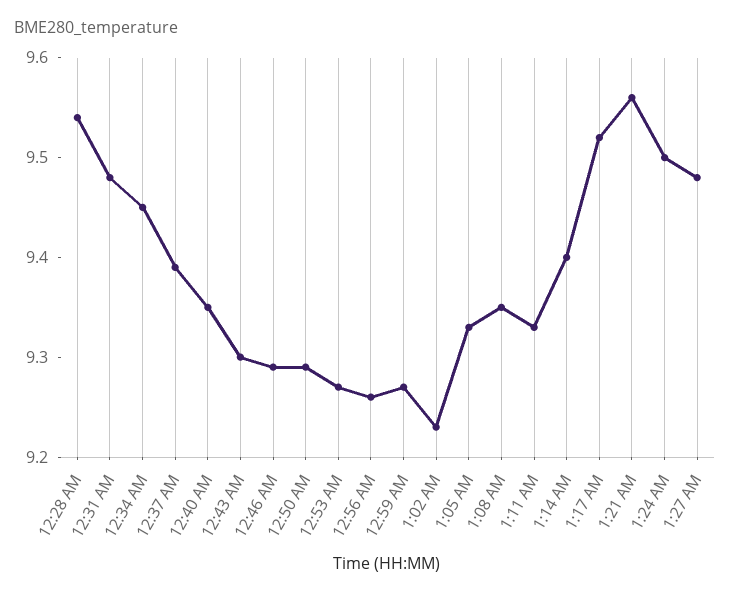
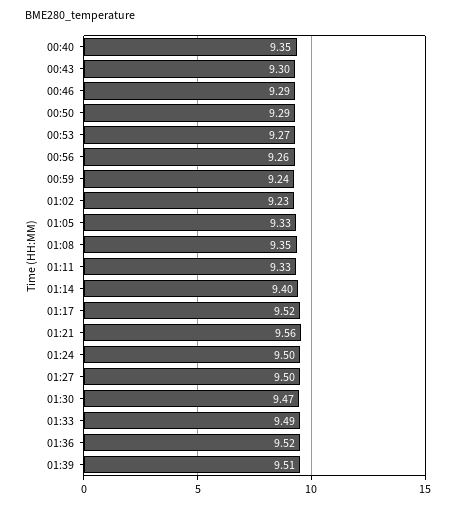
12:28 AM: 9.54 -> none
12:31 AM: 9.48 -> none
12:34 AM: 9.45 -> none
12:37 AM: 9.39 -> none
12:59 AM: 9.27 -> 9.24
1:27 AM: 9.48 -> 9.5
01:30: none -> 9.47
01:33: none -> 9.49
01:36: none -> 9.52
01:39: none -> 9.51

